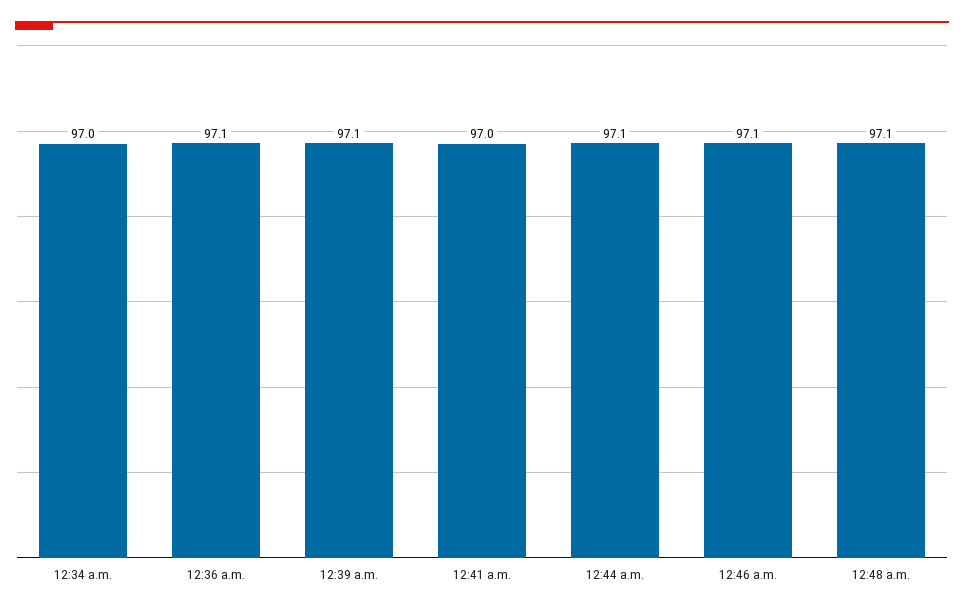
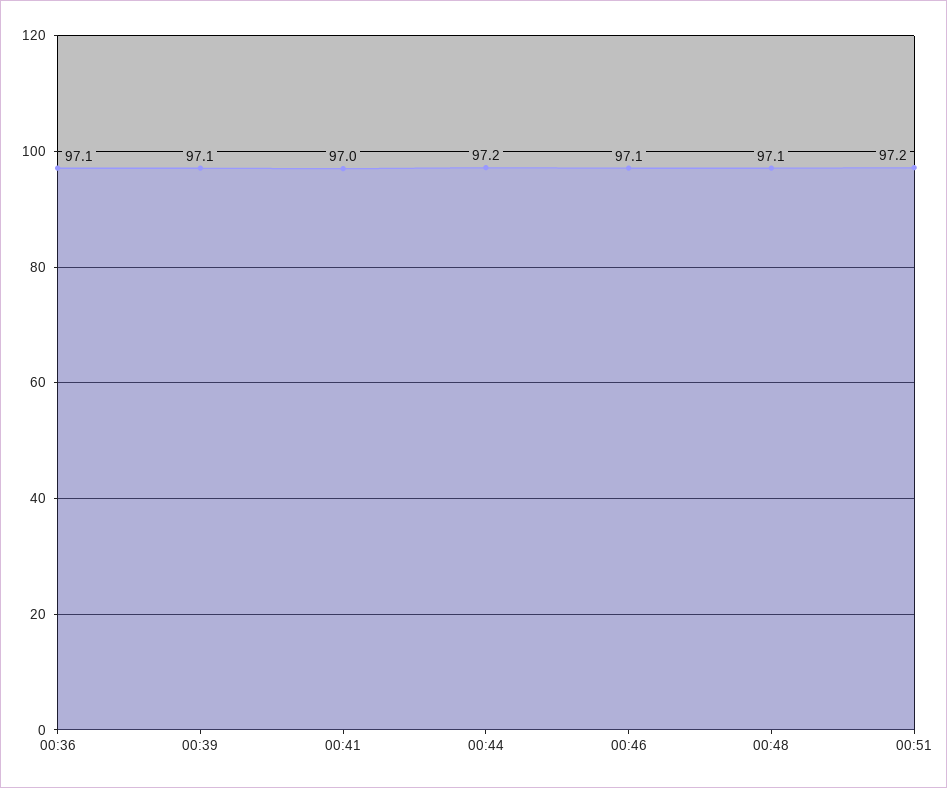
12:34 a.m.: 97 -> none
12:44 a.m.: 97.1 -> 97.2
00:51: none -> 97.2

